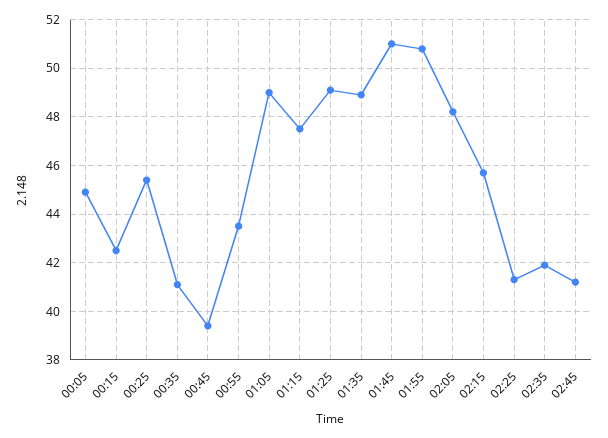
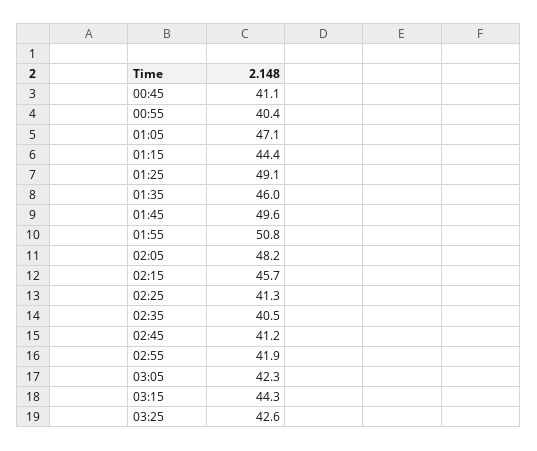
00:05: 45 -> none
00:15: 42.5 -> none
00:25: 45.5 -> none
00:35: 41 -> none
00:45: 39.5 -> 41.1
00:55: 43.5 -> 40.4
01:05: 49 -> 47.1
01:15: 47.5 -> 44.4
01:35: 49 -> 46
01:45: 51 -> 49.6
02:35: 42 -> 40.5
02:55: none -> 41.9
03:05: none -> 42.3
03:15: none -> 44.3
03:25: none -> 42.6

